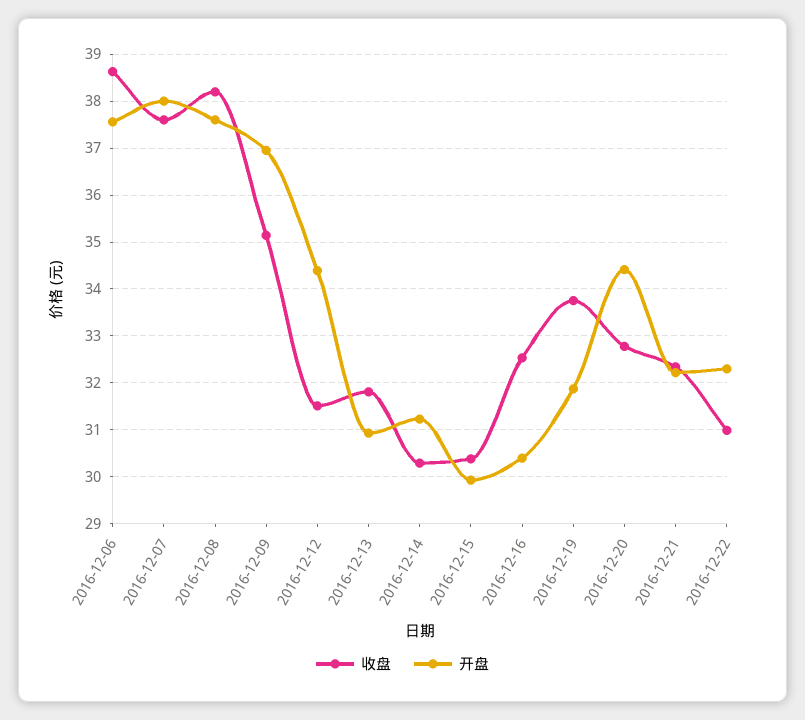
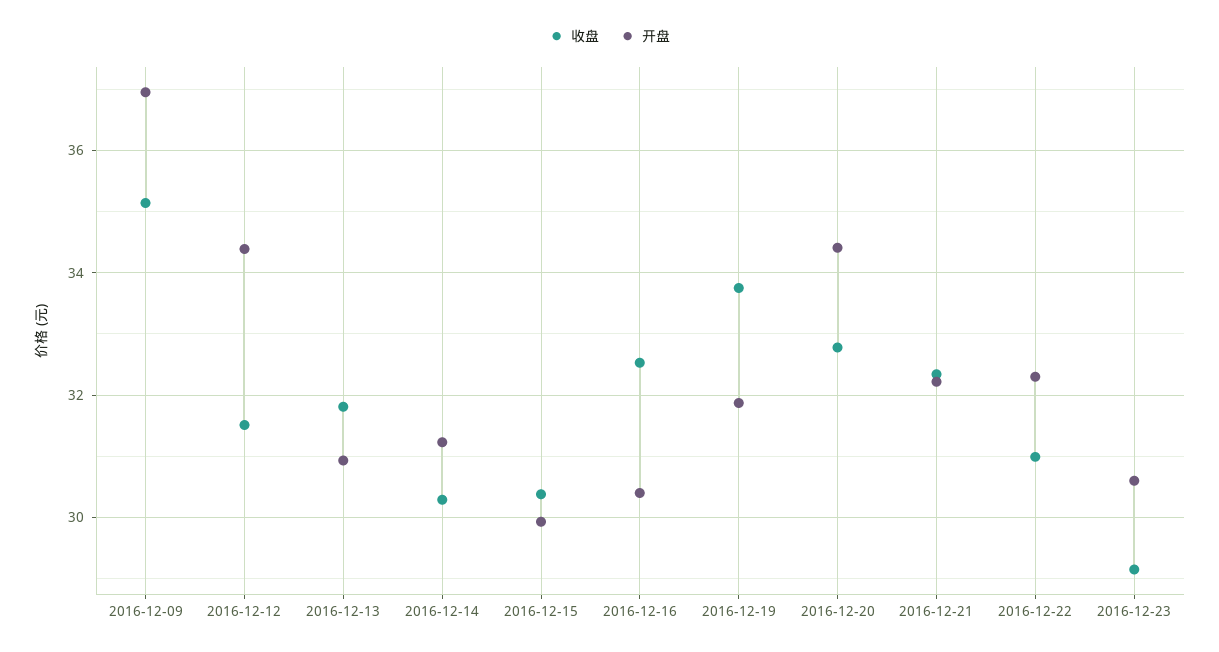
收盘, 2016-12-06: 38.6 -> none
开盘, 2016-12-06: 37.6 -> none
收盘, 2016-12-07: 37.6 -> none
开盘, 2016-12-07: 38 -> none
收盘, 2016-12-08: 38.2 -> none
开盘, 2016-12-08: 37.6 -> none
收盘, 2016-12-23: none -> 29.2
开盘, 2016-12-23: none -> 30.6

